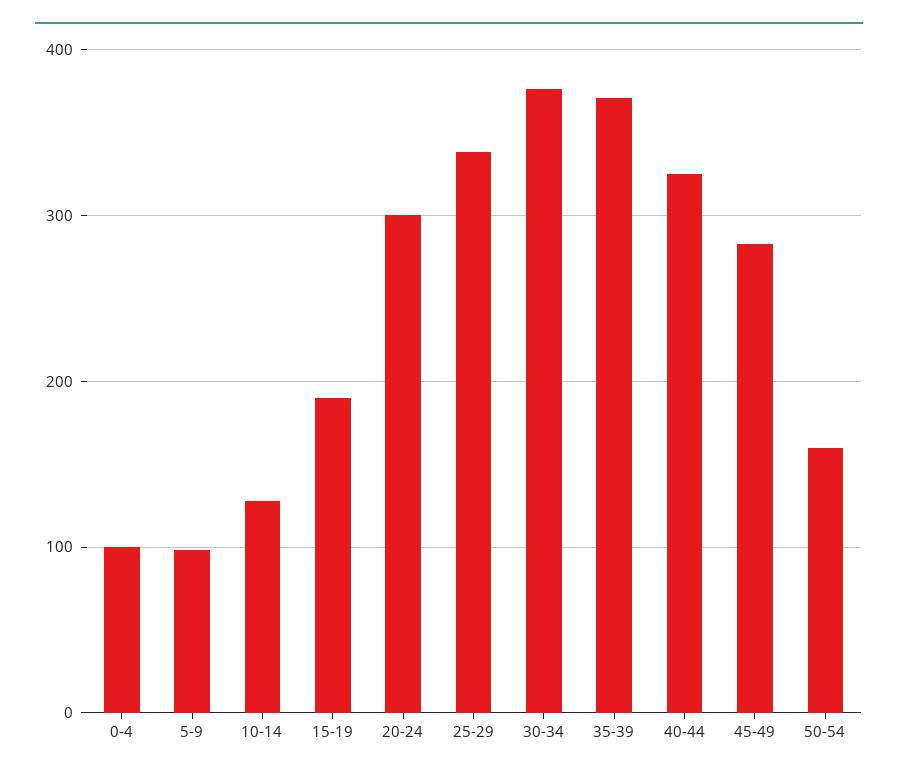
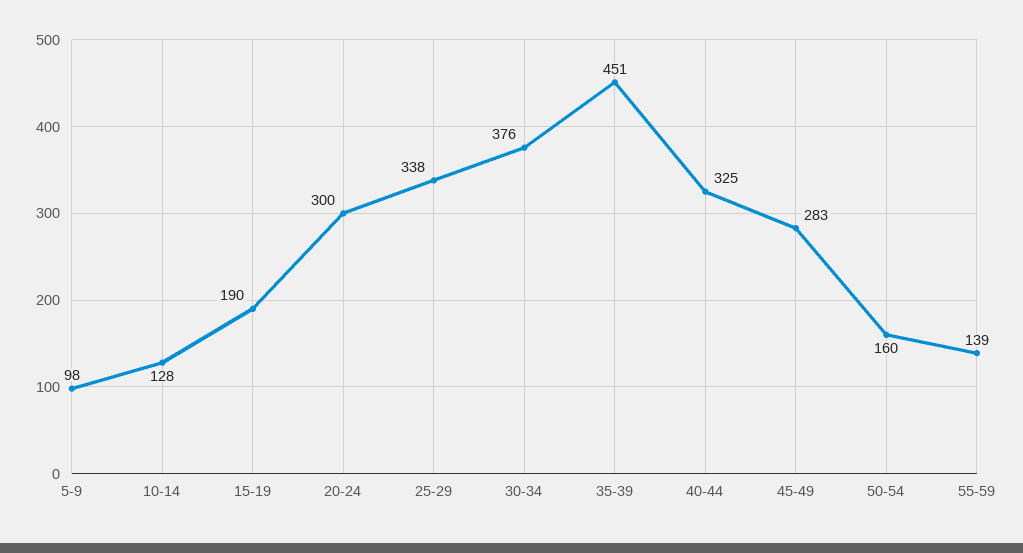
0-4: 100 -> none
35-39: 370 -> 451
55-59: none -> 139

